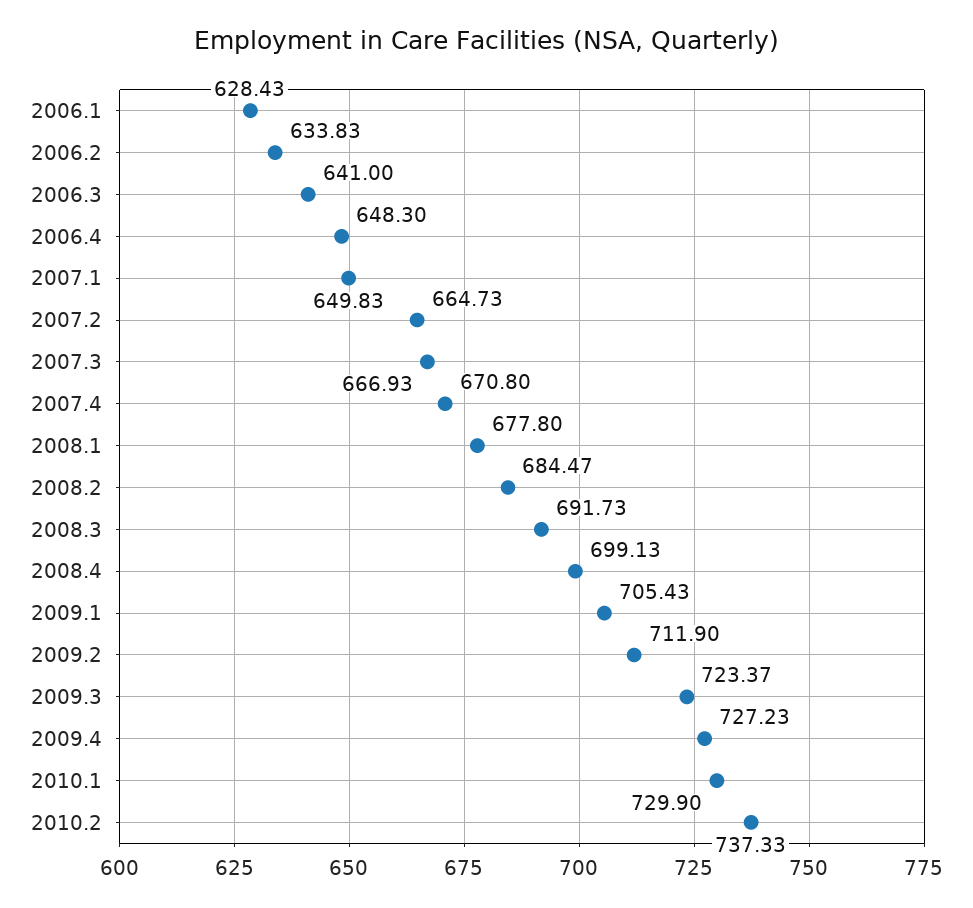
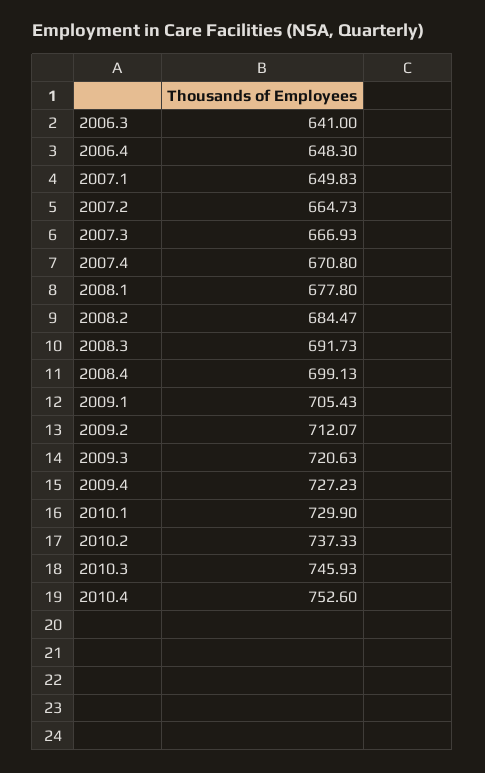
2006.1: 628.43 -> none
2006.2: 633.83 -> none
2009.2: 711.9 -> 712.07
2009.3: 723.37 -> 720.63
2010.3: none -> 745.93
2010.4: none -> 752.6

